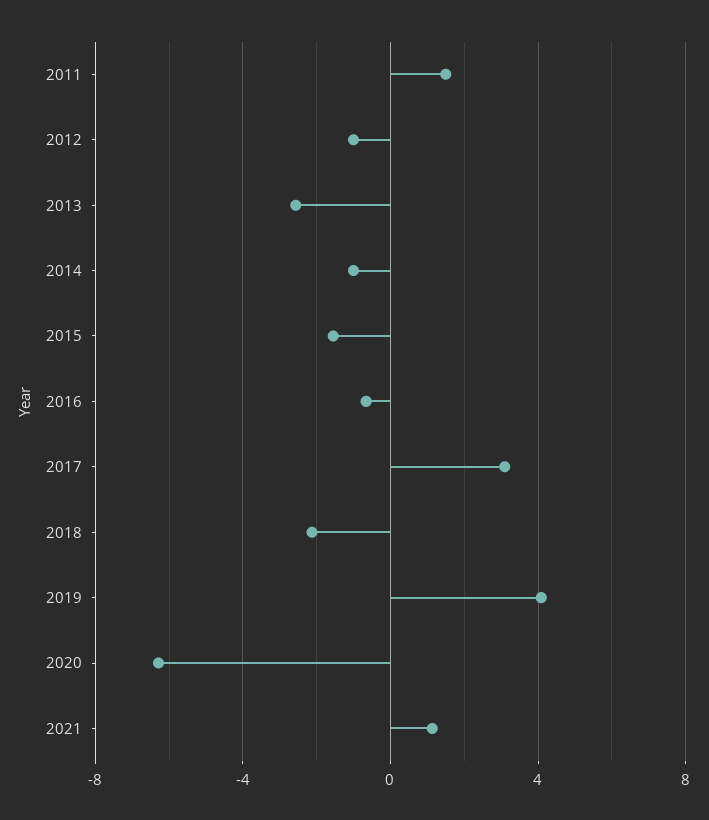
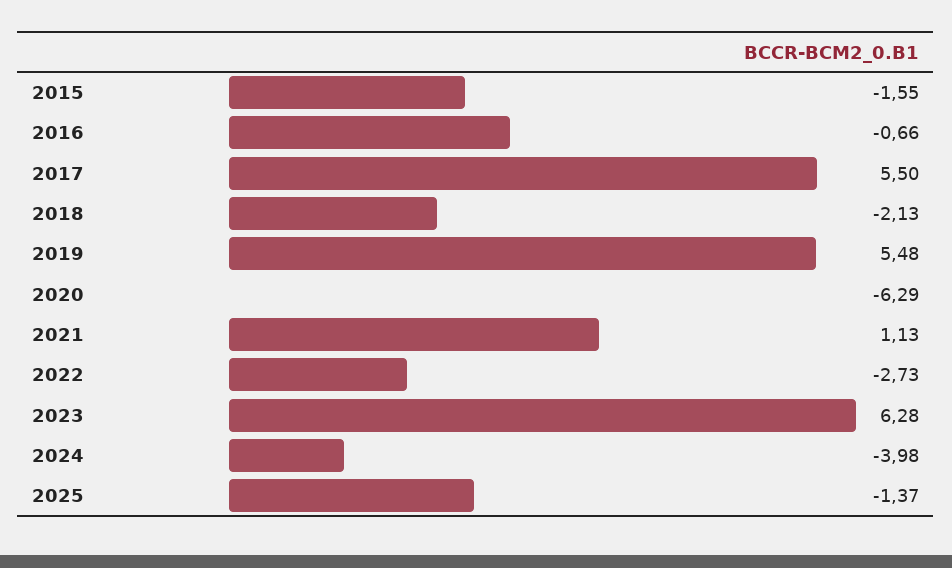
2011: 1.5 -> none
2012: -1 -> none
2013: -2.5 -> none
2014: -1 -> none
2017: 3 -> 5.5
2019: 4 -> 5.48
2022: none -> -2.73
2023: none -> 6.28
2024: none -> -3.98
2025: none -> -1.37

